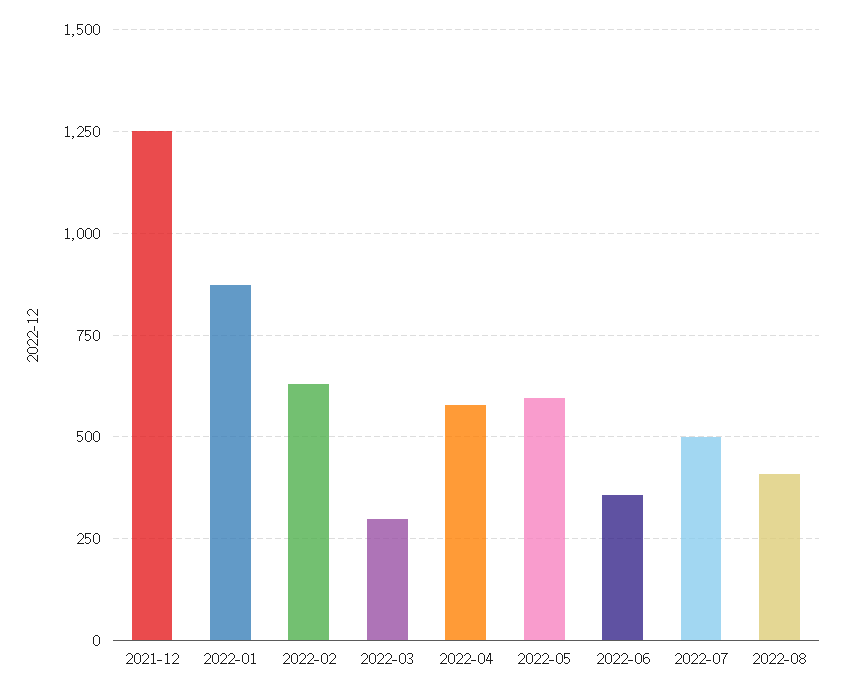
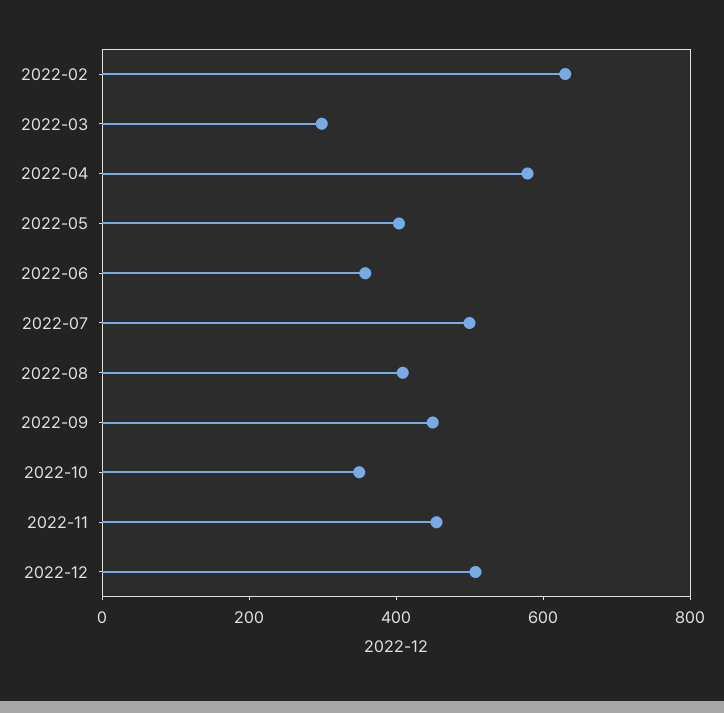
2021-12: 1250 -> none
2022-01: 875 -> none
2022-05: 600 -> 400
2022-09: none -> 450
2022-10: none -> 350
2022-11: none -> 450
2022-12: none -> 500

